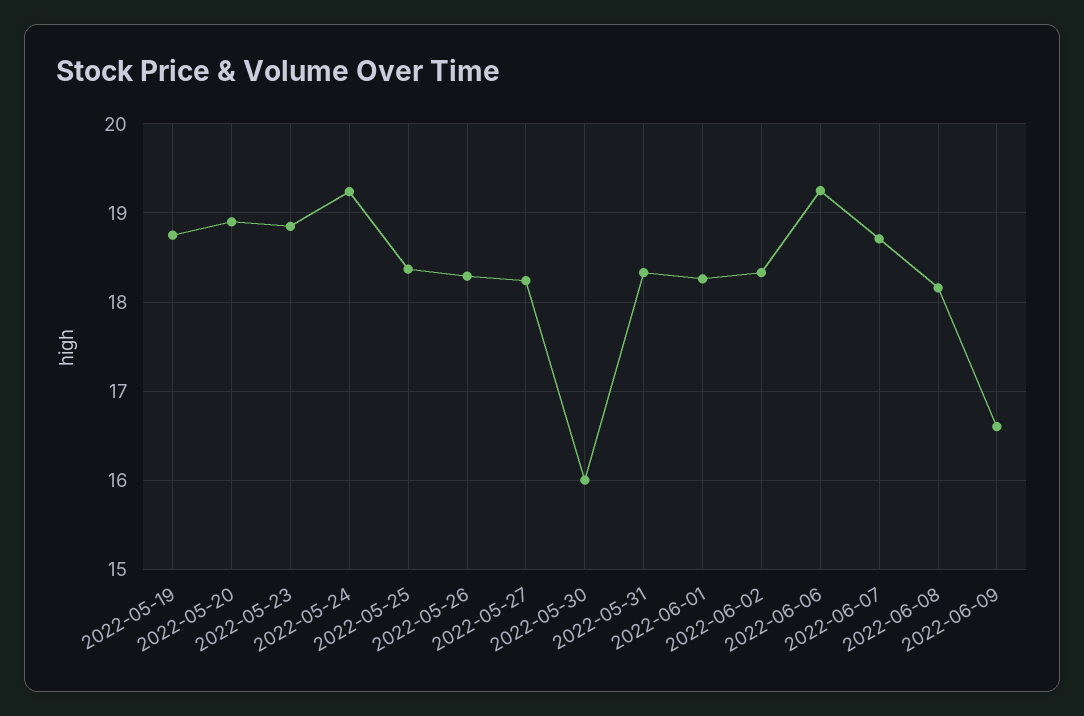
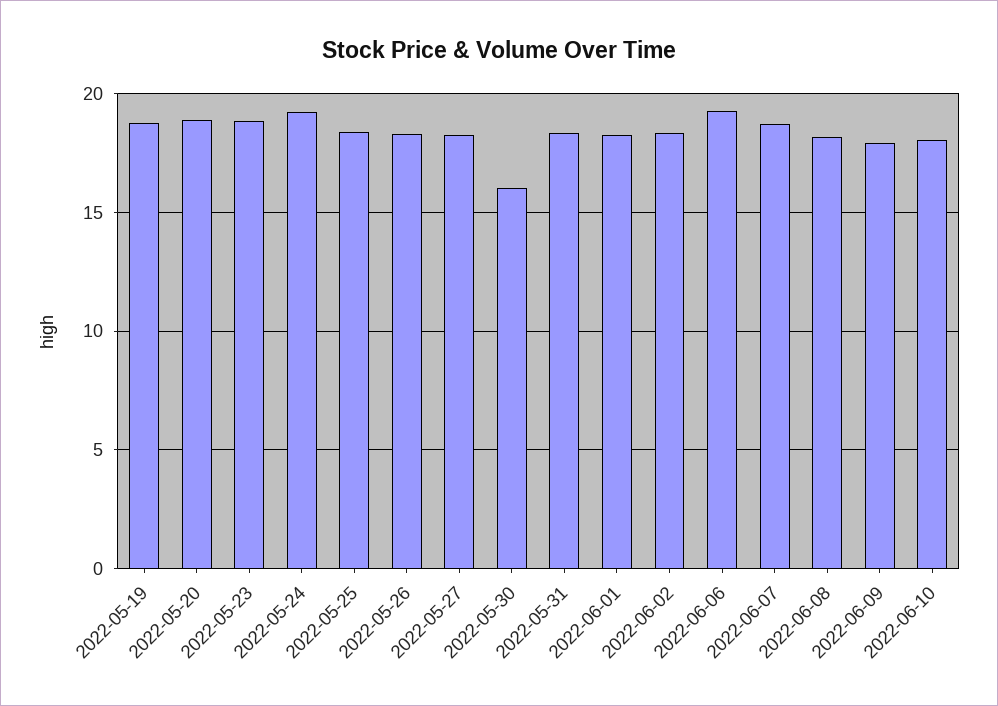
2022-06-09: 16.6 -> 18
2022-06-10: none -> 18

